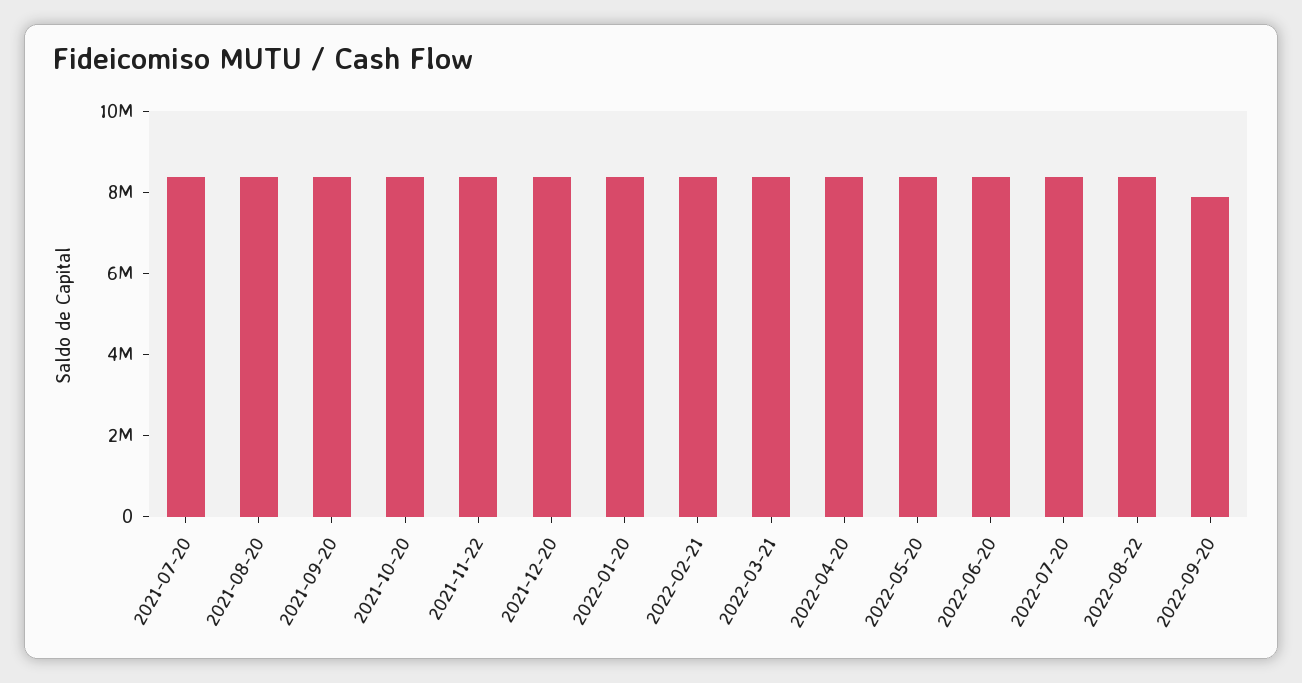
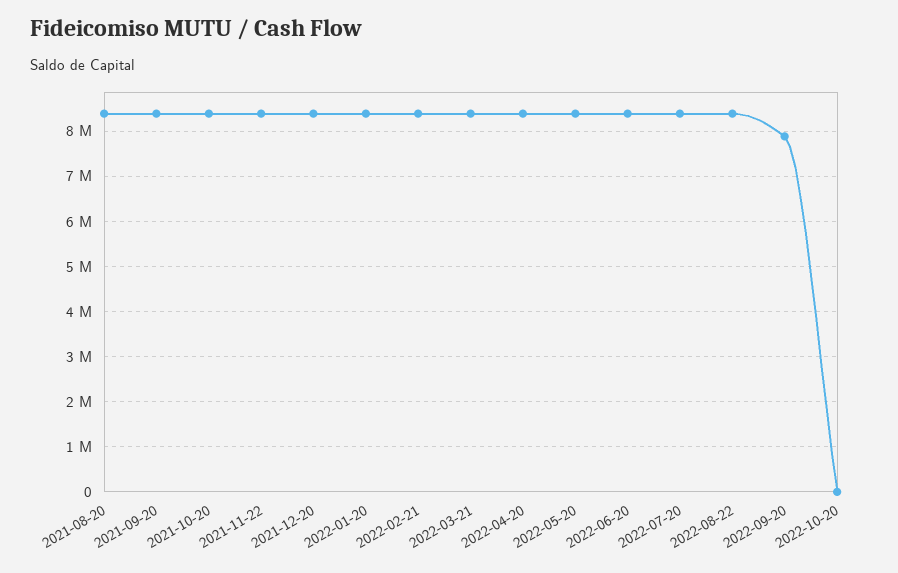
2021-07-20: 8500000 -> none
2022-10-20: none -> 0

